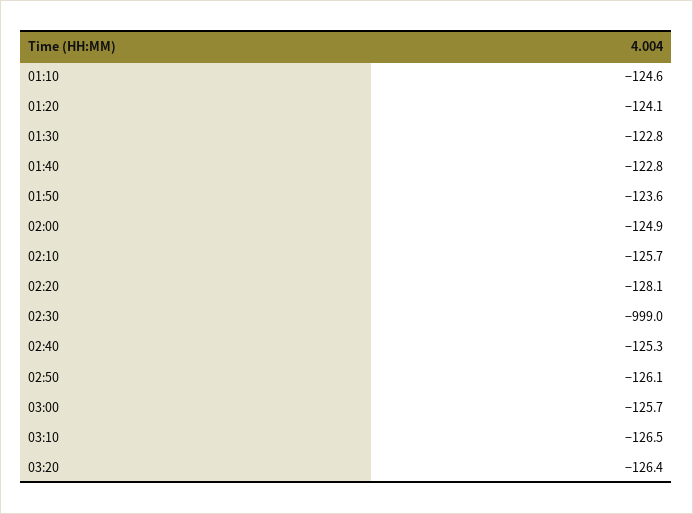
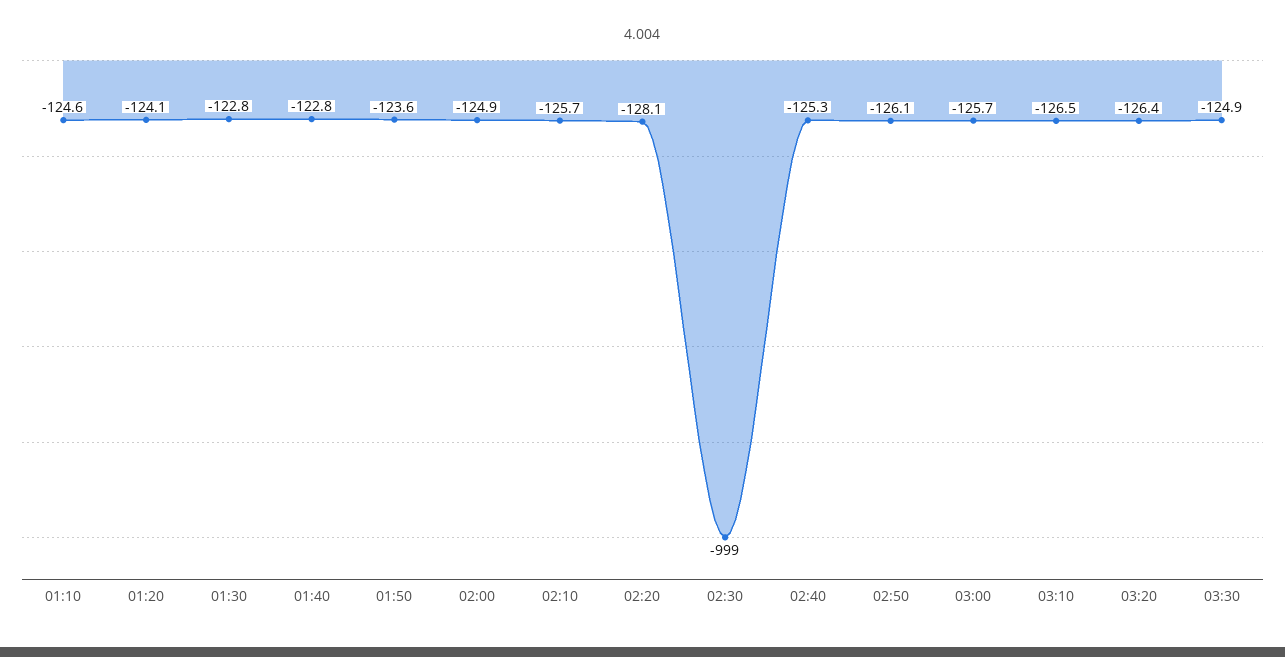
03:30: none -> -124.9

